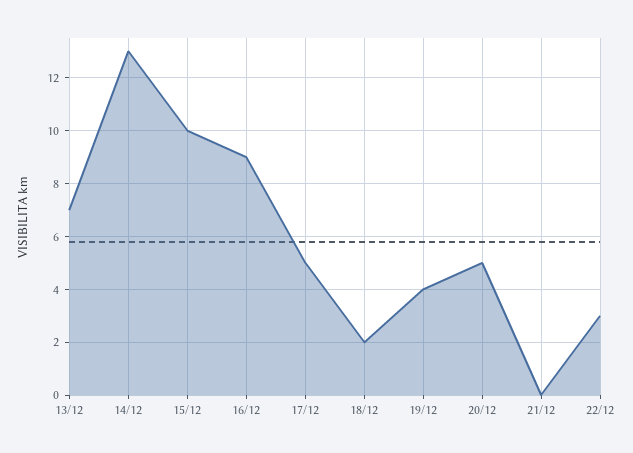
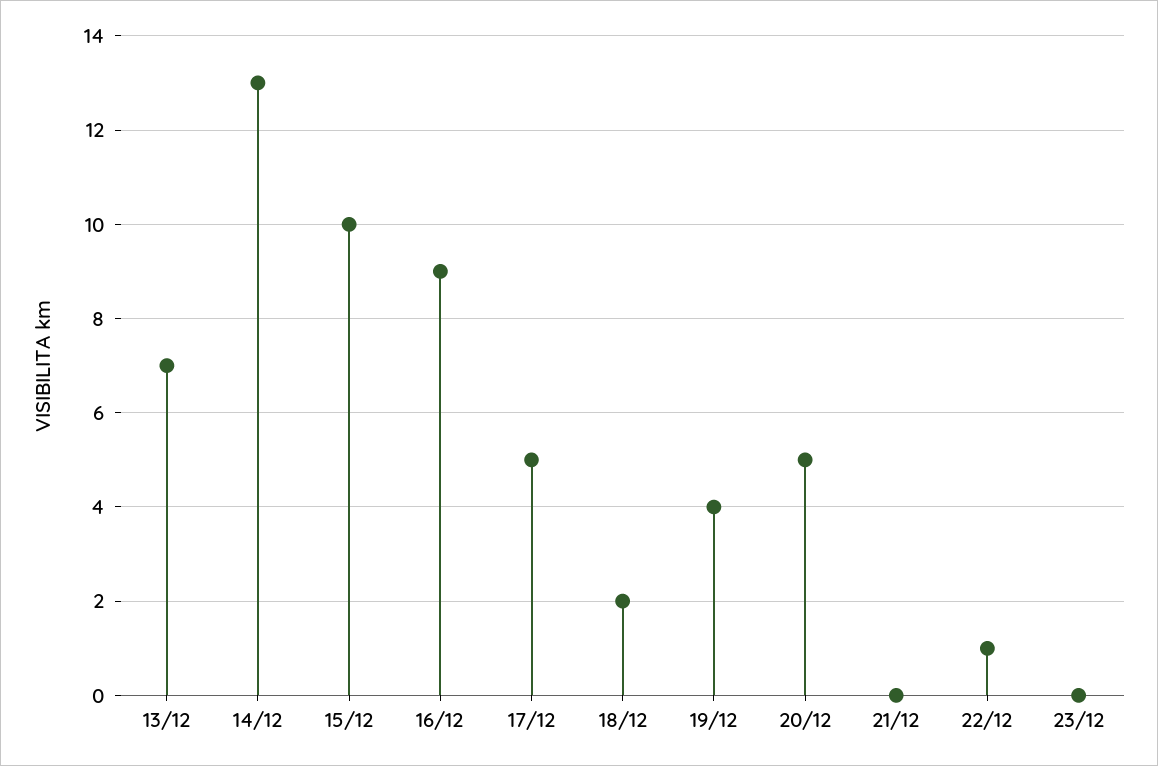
22/12: 3 -> 1
23/12: none -> 0

